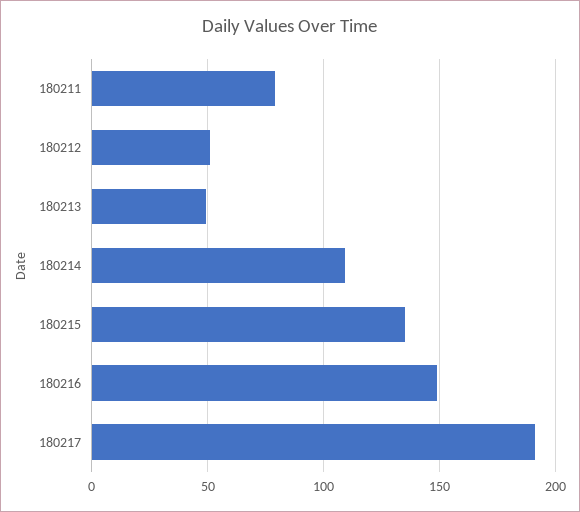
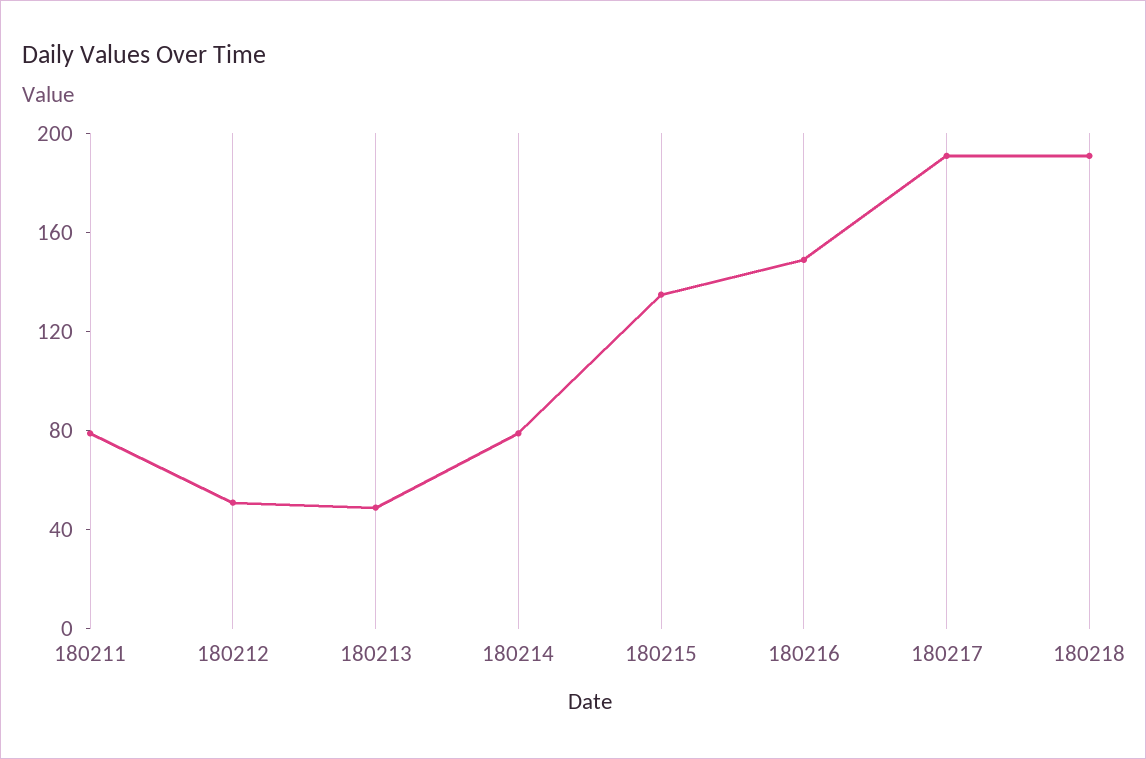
180214: 110 -> 80
180218: none -> 190

